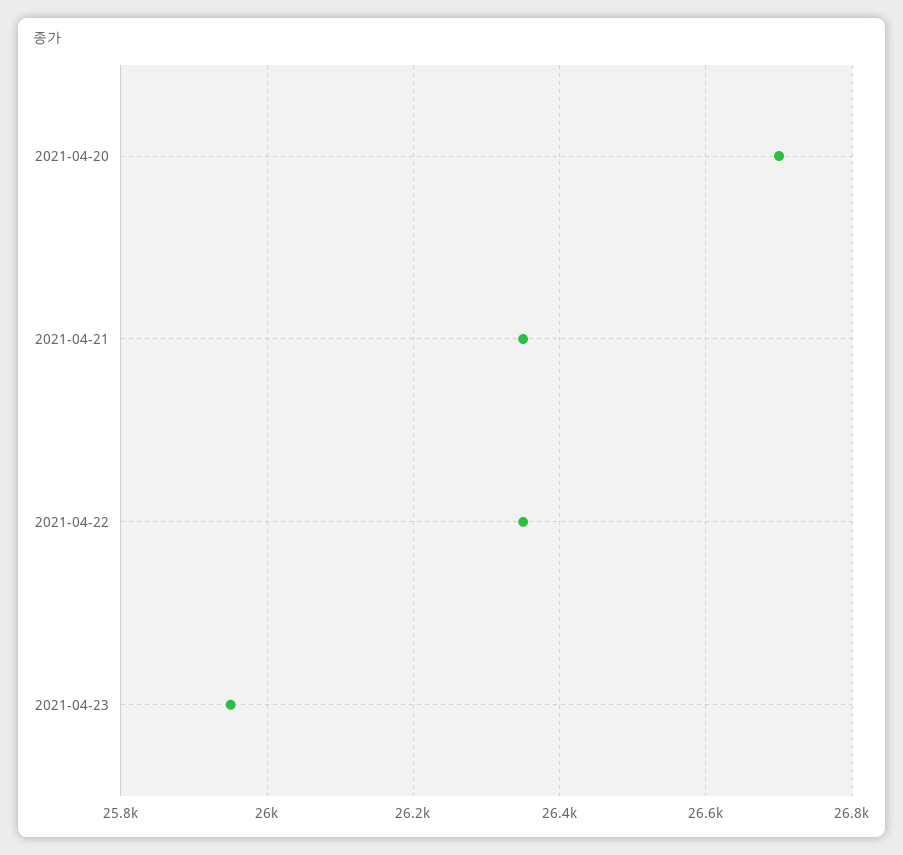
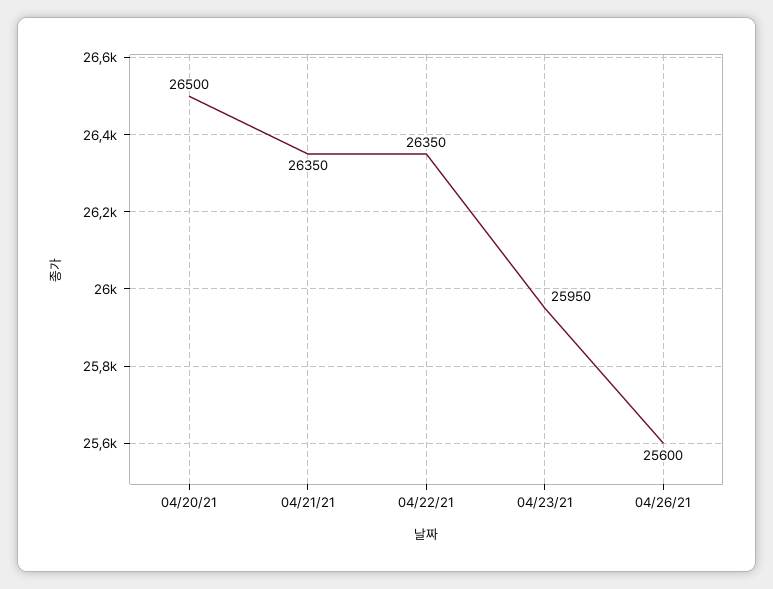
2021-04-20: 26700 -> 26500
04/26/21: none -> 25600

